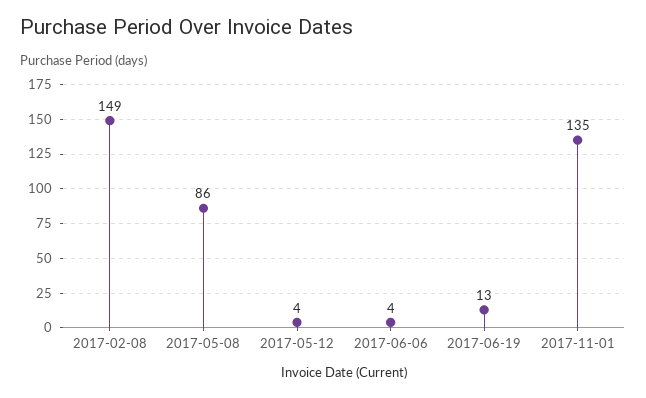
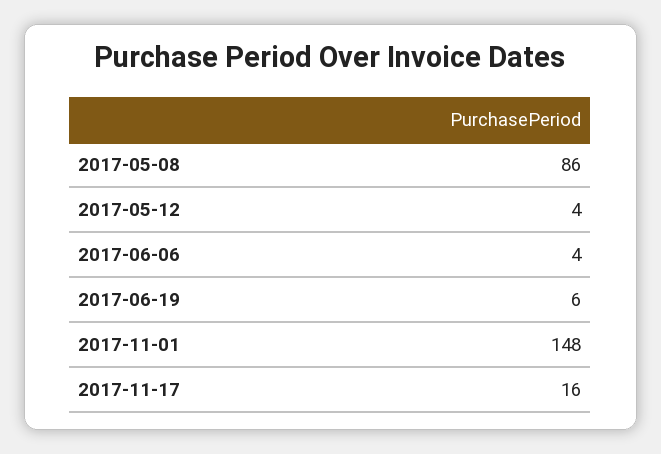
2017-02-08: 149 -> none
2017-06-19: 13 -> 6
2017-11-01: 135 -> 148
2017-11-17: none -> 16

